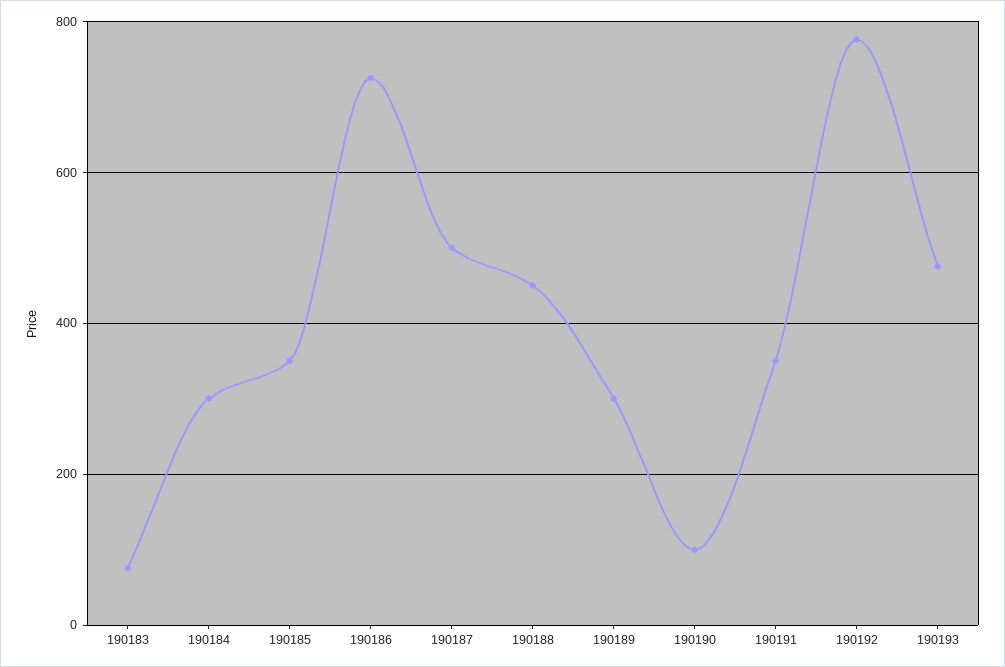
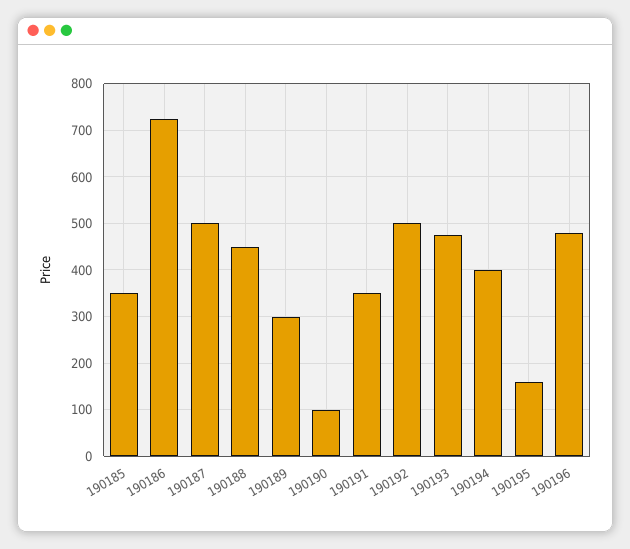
190183: 80 -> none
190184: 300 -> none
190192: 780 -> 500
190194: none -> 400
190195: none -> 160
190196: none -> 480

